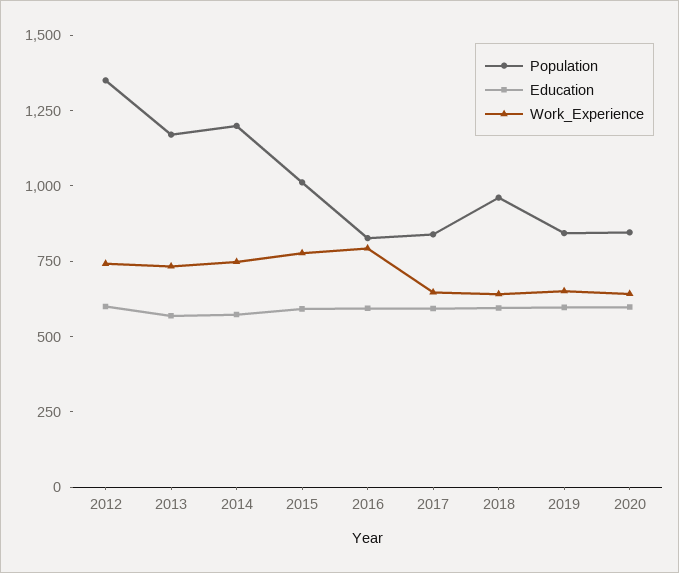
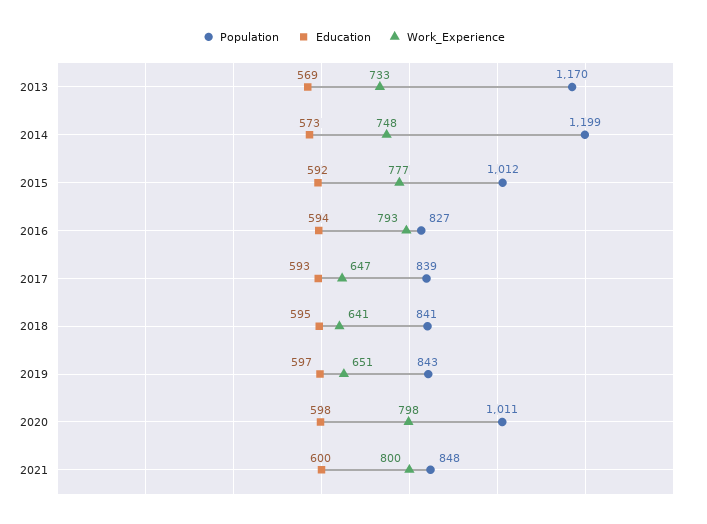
Population, 2012: 1350 -> none
Education, 2012: 600 -> none
Work_Experience, 2012: 750 -> none
Population, 2018: 950 -> 841
Population, 2020: 850 -> 1011
Work_Experience, 2020: 650 -> 798
Population, 2021: none -> 848
Education, 2021: none -> 600
Work_Experience, 2021: none -> 800

